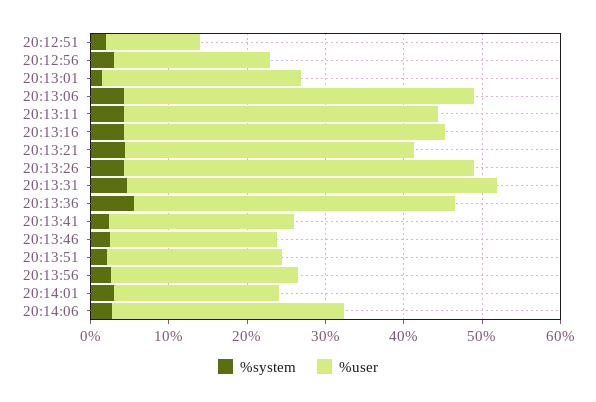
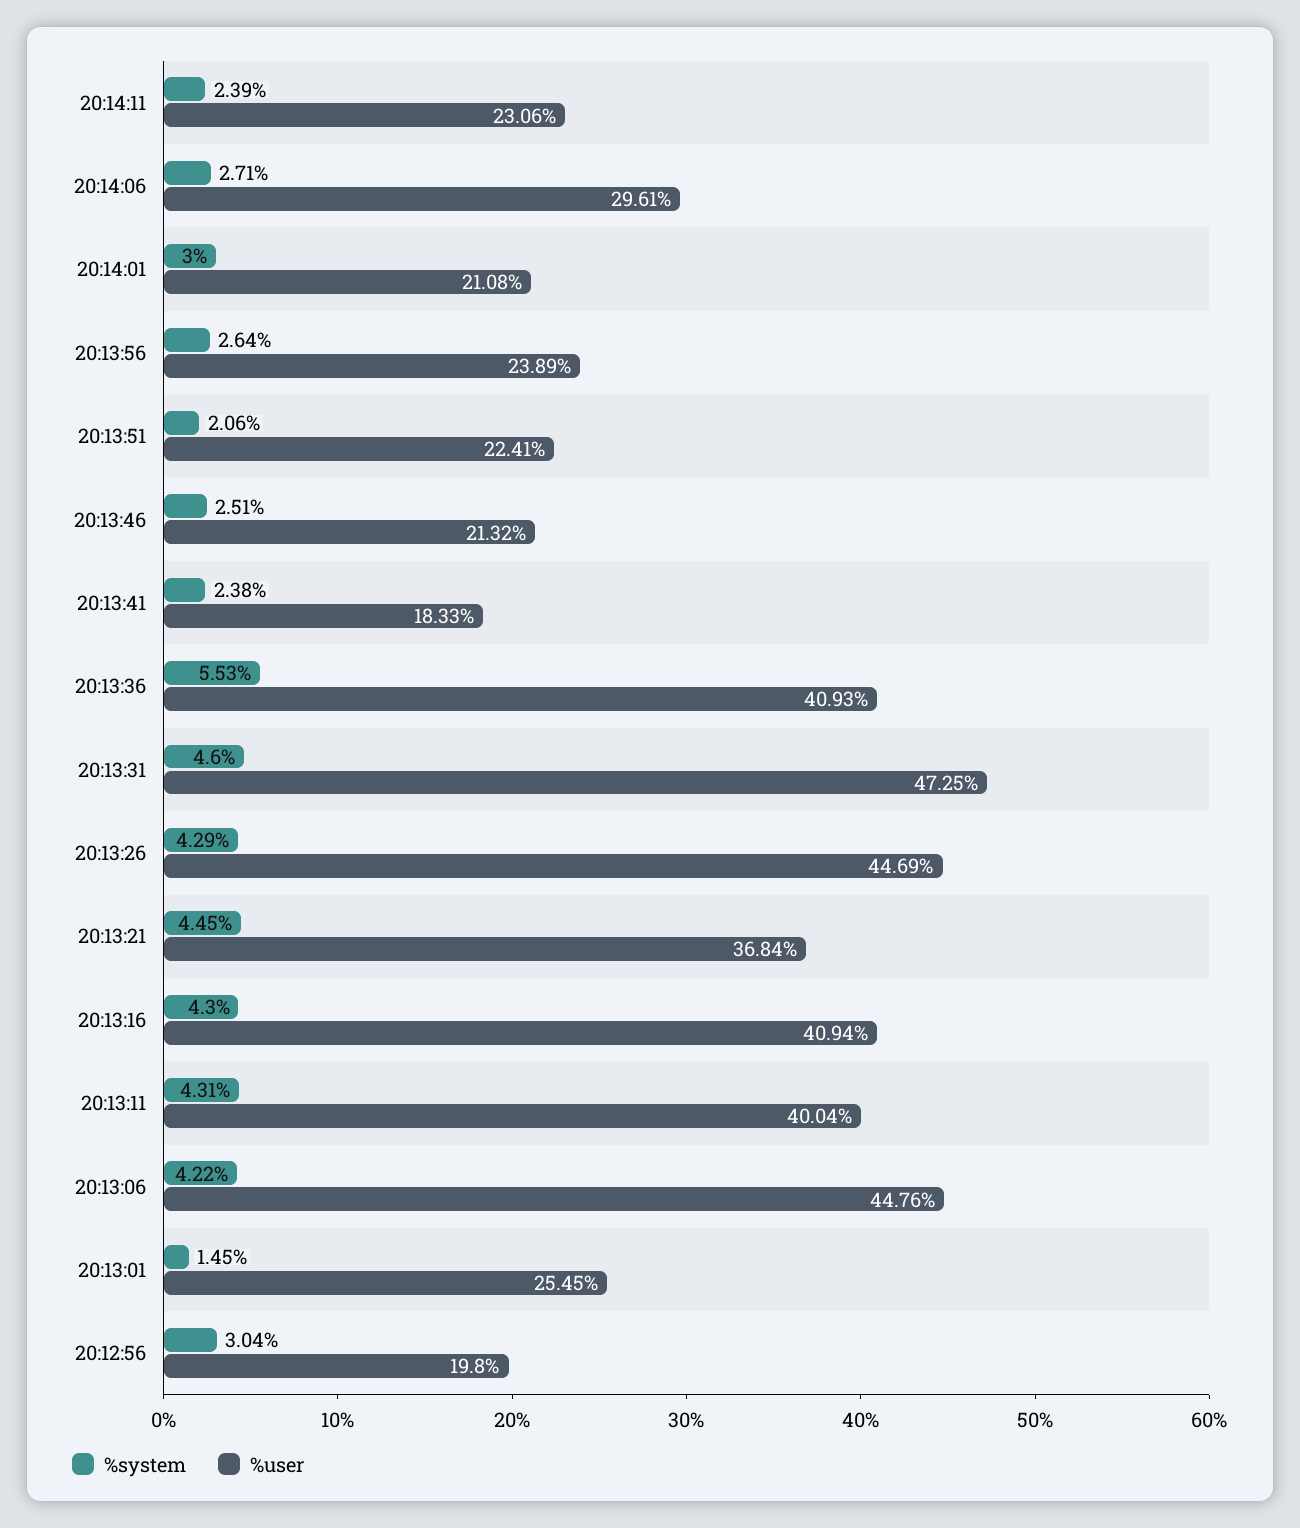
%system, 20:12:51: 2 -> none
%user, 20:12:51: 12 -> none
%user, 20:13:41: 24 -> 18.33
%system, 20:14:11: none -> 2.39
%user, 20:14:11: none -> 23.06

